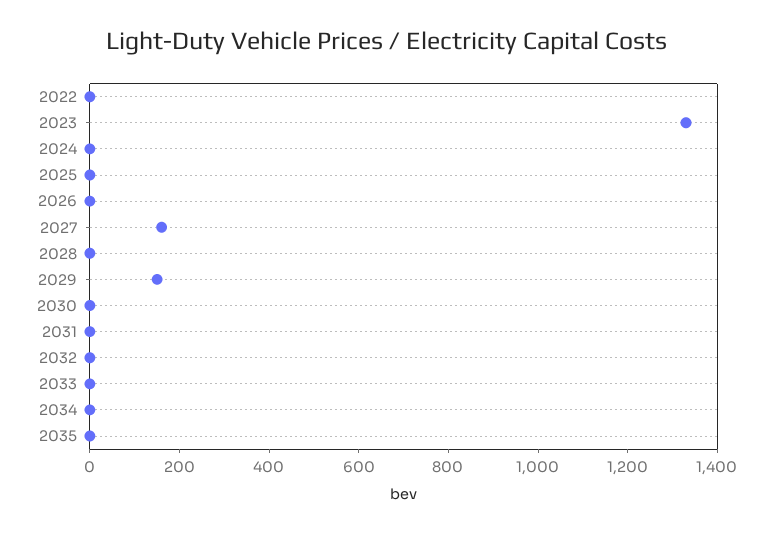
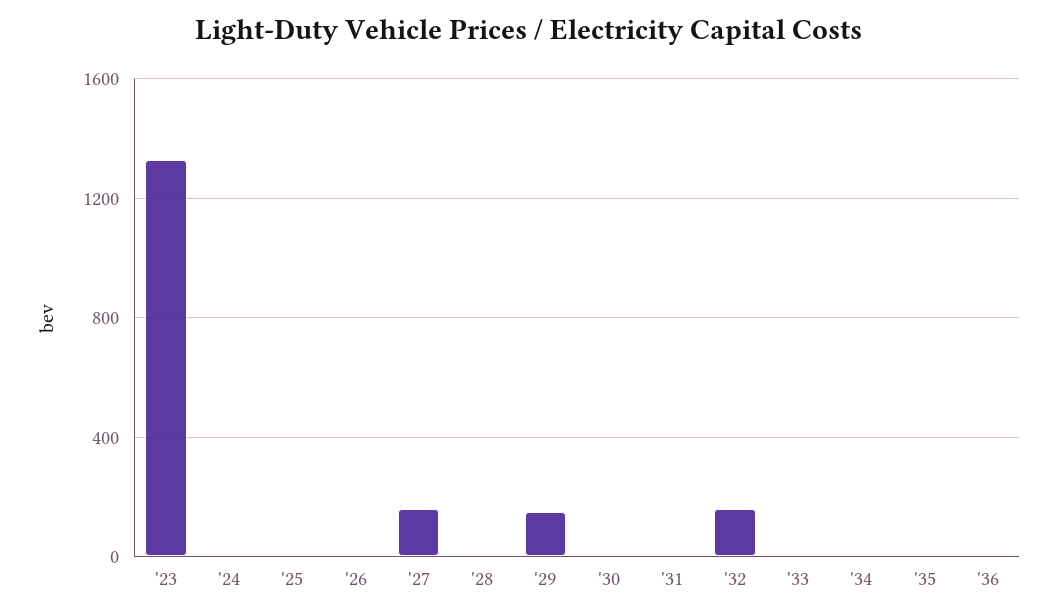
2022: 0 -> none
2032: 0 -> 150
'36: none -> 0

